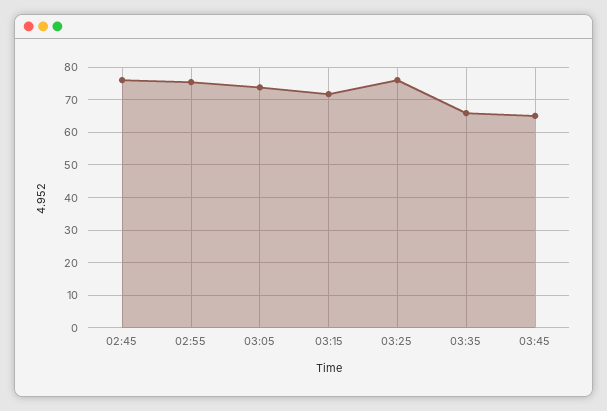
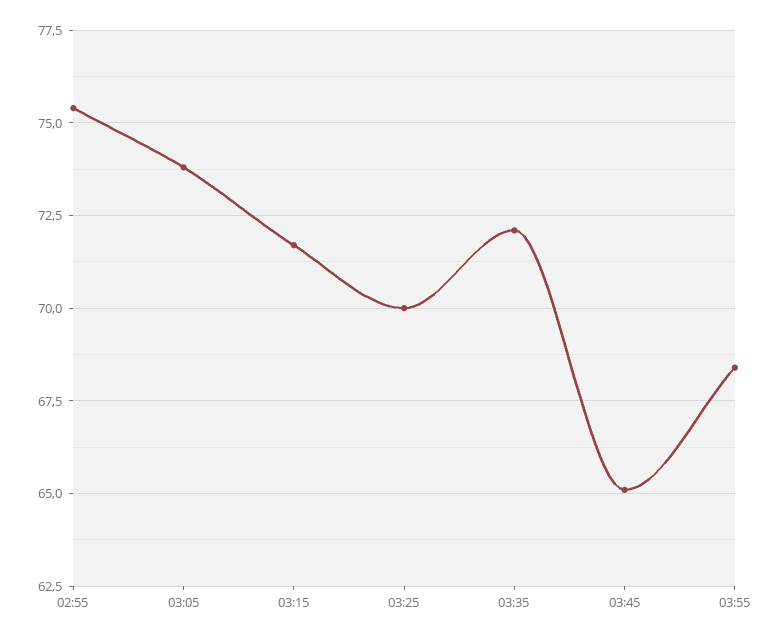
02:45: 76 -> none
03:25: 76 -> 70
03:35: 66 -> 72
03:55: none -> 68.5

